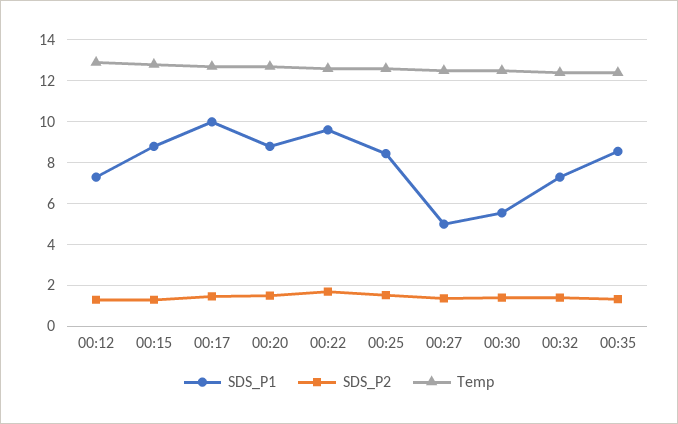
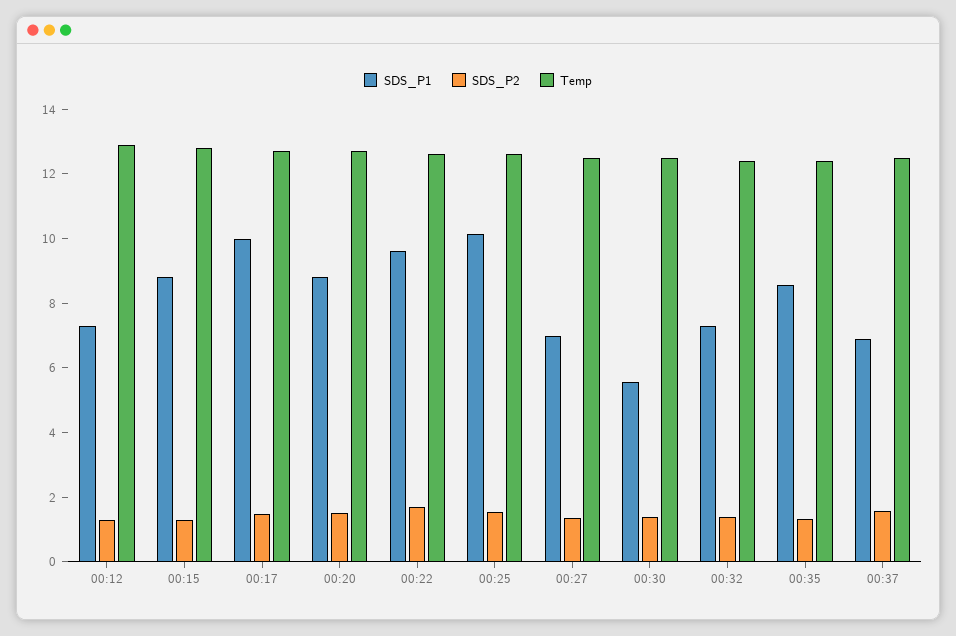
SDS_P1, 00:25: 8.5 -> 10
SDS_P1, 00:27: 5 -> 7
SDS_P1, 00:37: none -> 7
SDS_P2, 00:37: none -> 1.5
Temp, 00:37: none -> 12.5

